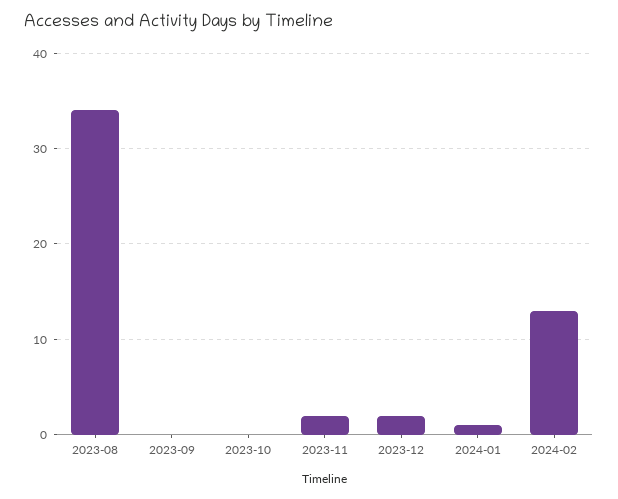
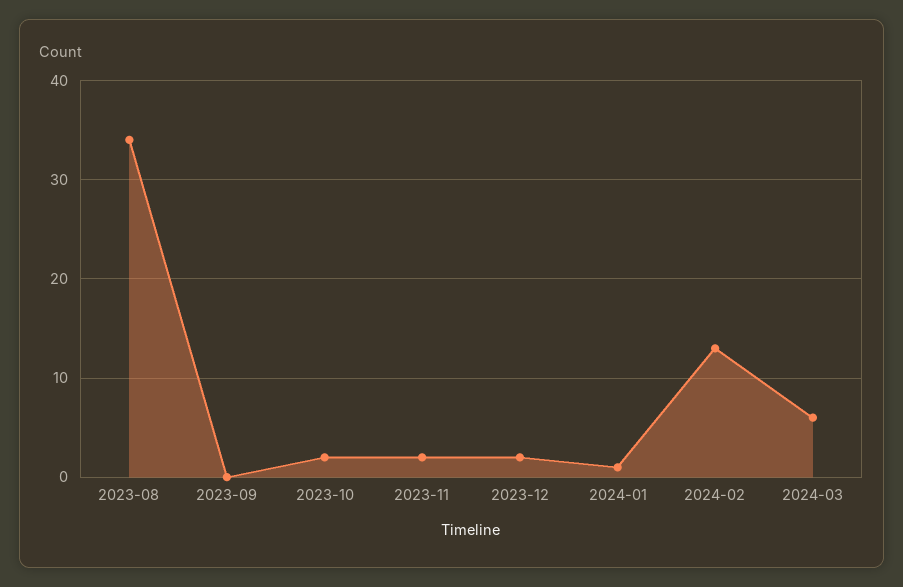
2023-10: 0 -> 2
2024-03: none -> 6

